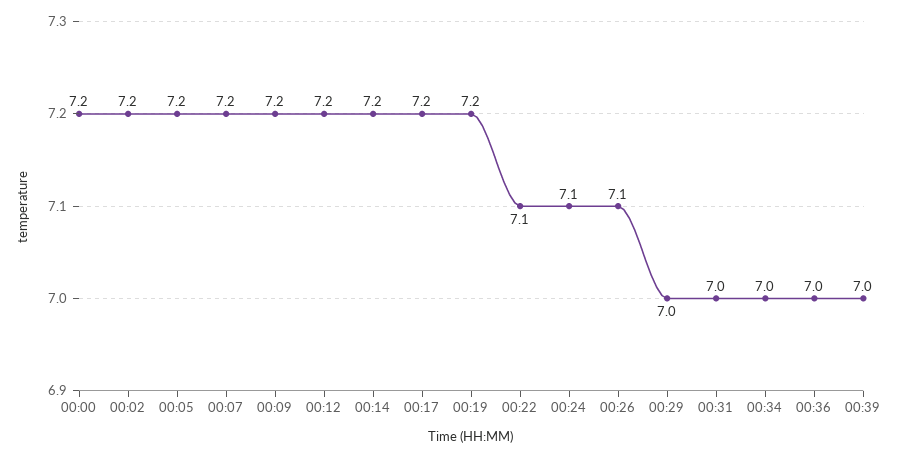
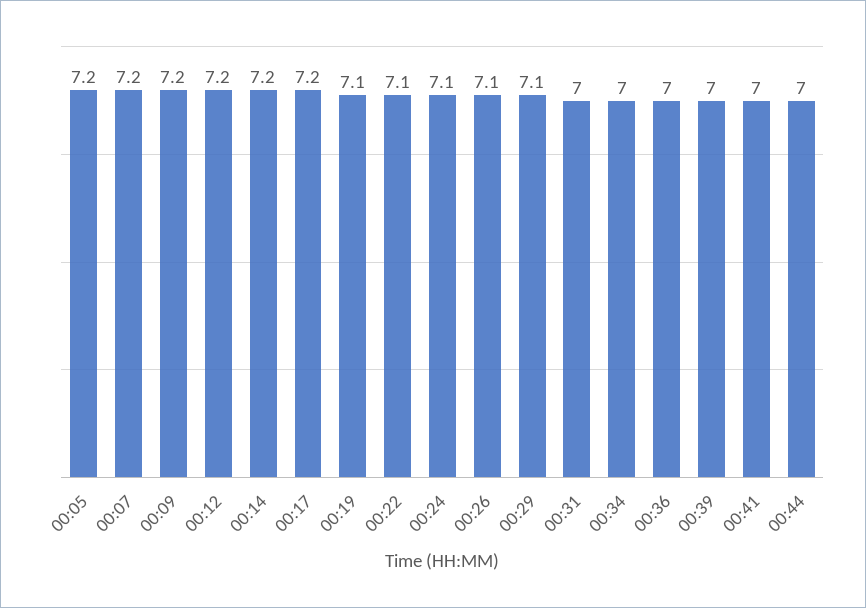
00:00: 7.2 -> none
00:02: 7.2 -> none
00:19: 7.2 -> 7.1
00:29: 7 -> 7.1
00:41: none -> 7
00:44: none -> 7

